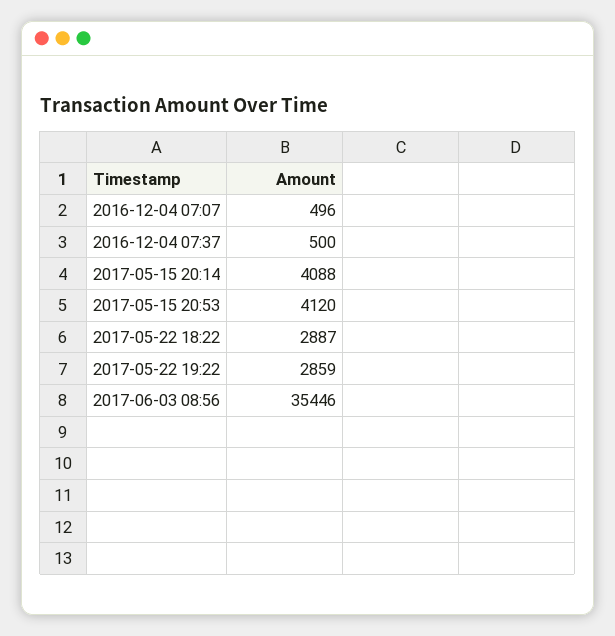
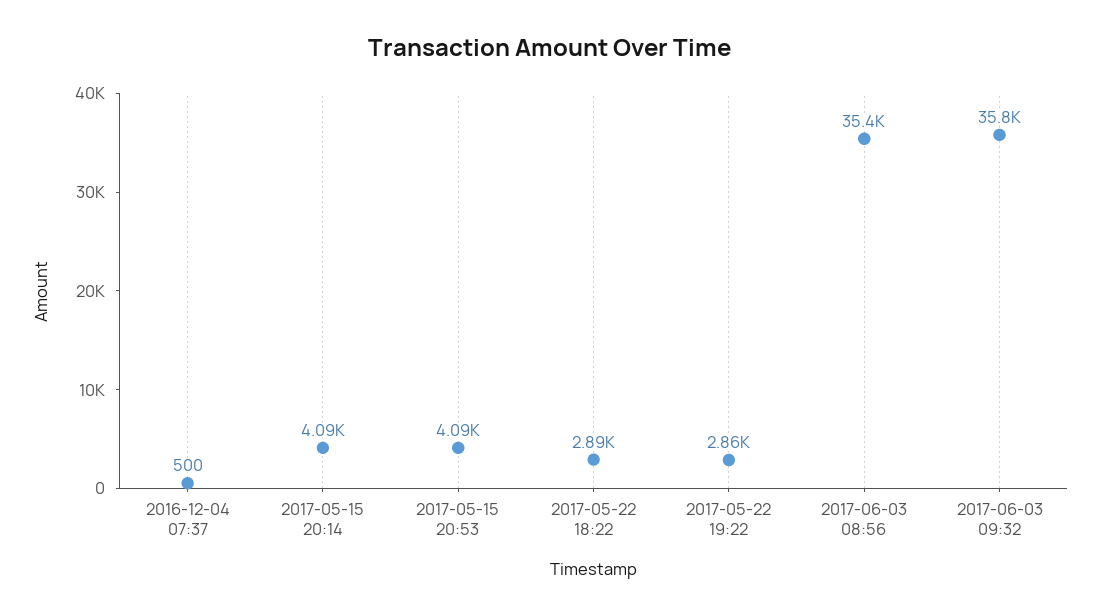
2016-12-04 07:07: 496 -> none
2017-05-15 20:53: 4120 -> 4090
2017-06-03 09:32: none -> 35800

